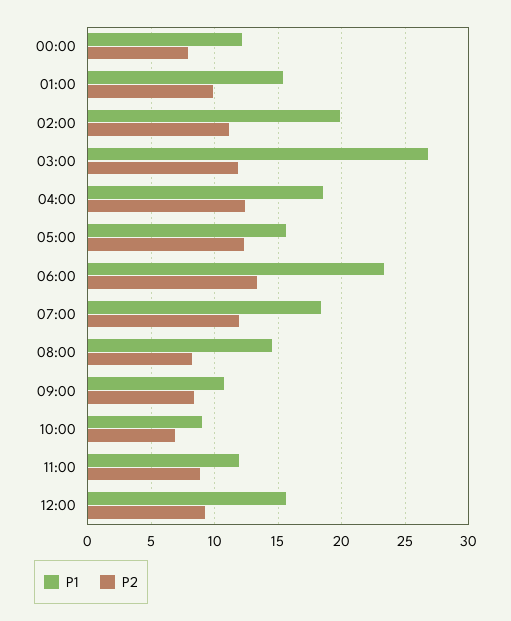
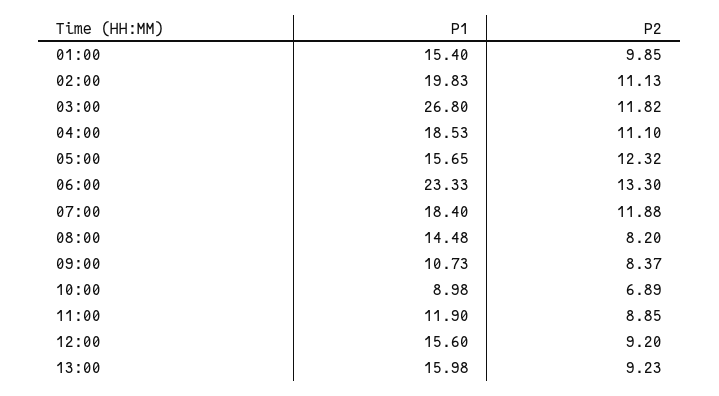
P1, 00:00: 12 -> none
P2, 00:00: 8 -> none
P2, 04:00: 12.5 -> 11.1
P1, 13:00: none -> 15.98
P2, 13:00: none -> 9.23

